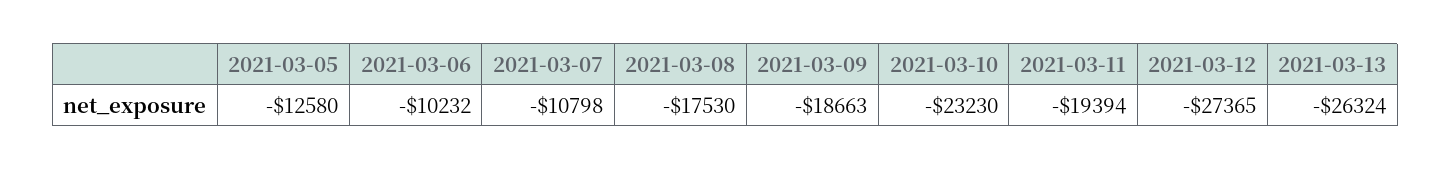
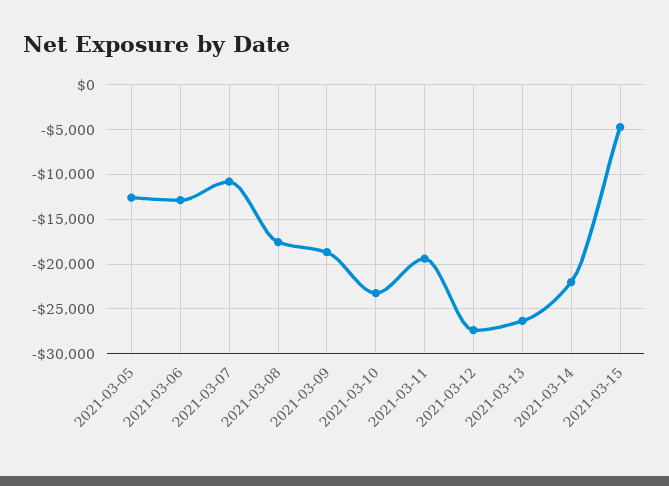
2021-03-06: -10232 -> -13000
2021-03-14: none -> -22000
2021-03-15: none -> -5000

